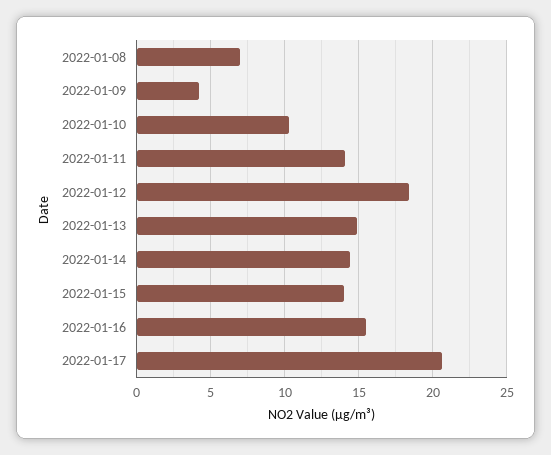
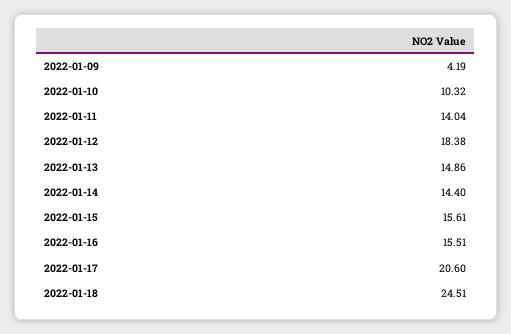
2022-01-08: 7 -> none
2022-01-15: 14 -> 15.61
2022-01-18: none -> 24.51

